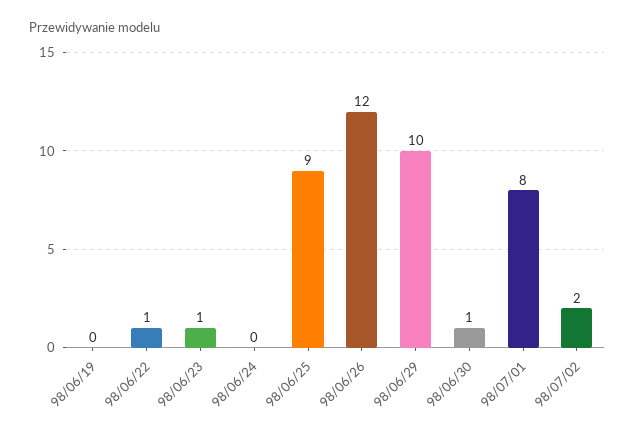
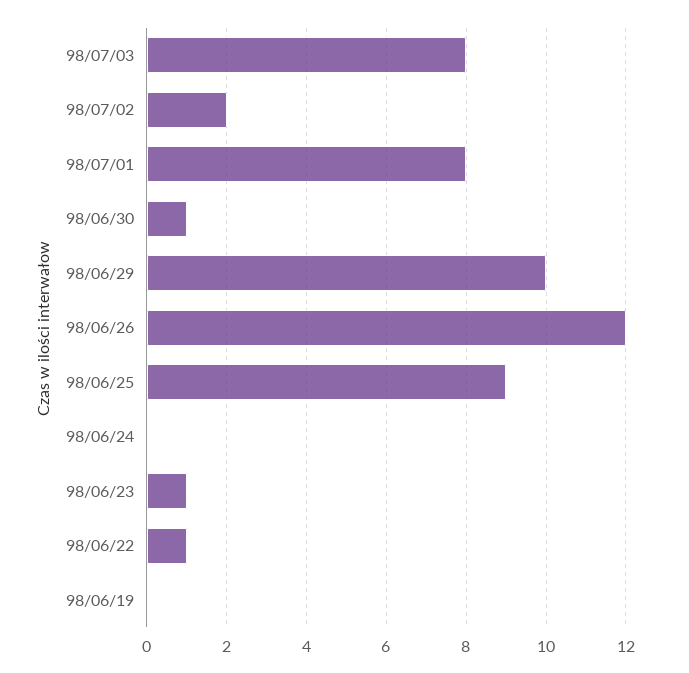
98/07/03: none -> 8

